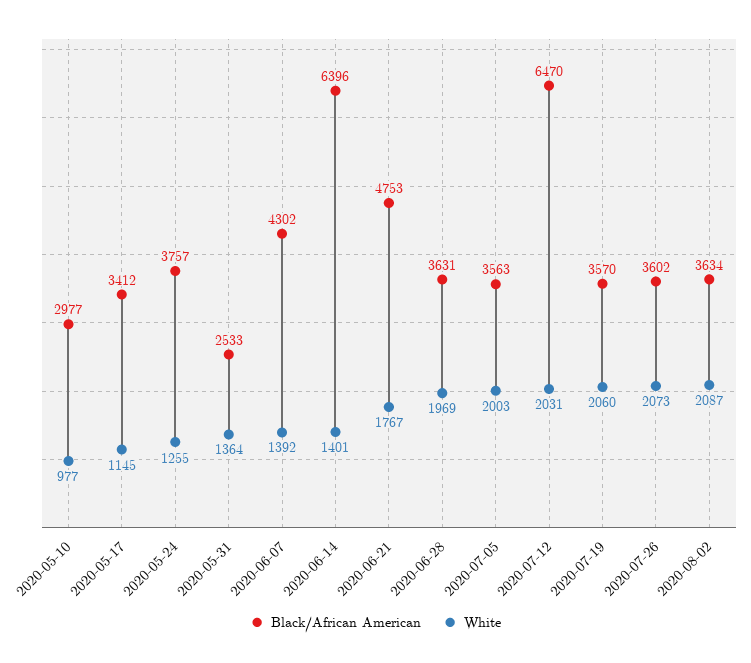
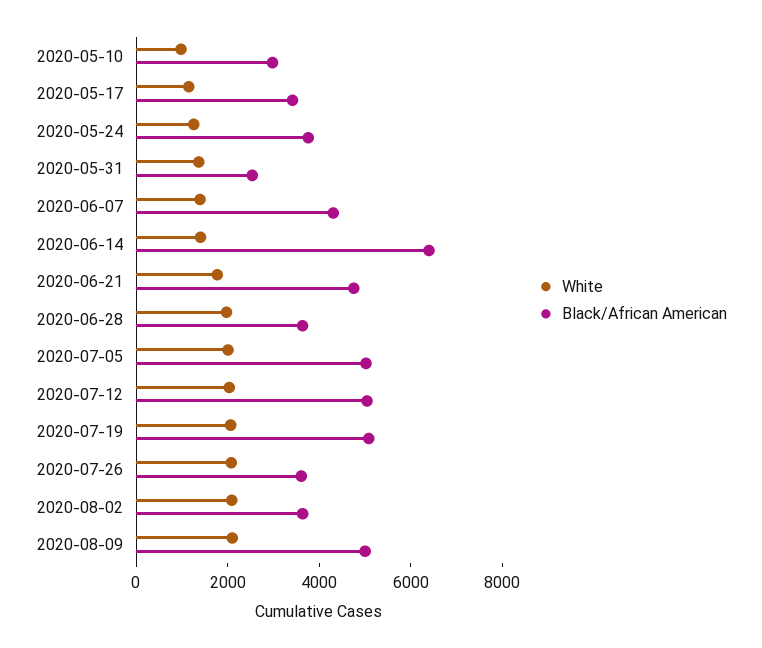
Black/African American, 2020-07-05: 3563 -> 5000
Black/African American, 2020-07-12: 6470 -> 5000
Black/African American, 2020-07-19: 3570 -> 5000
White, 2020-08-09: none -> 2000
Black/African American, 2020-08-09: none -> 5000

